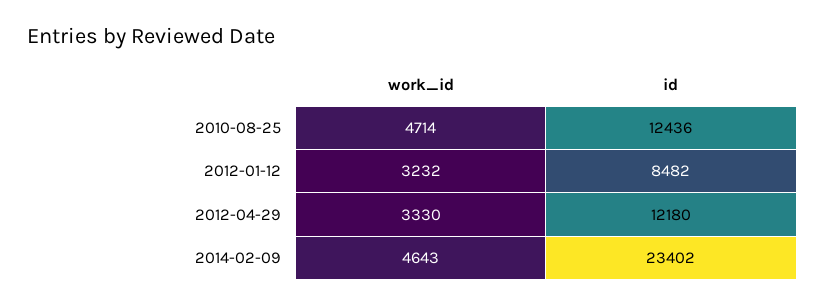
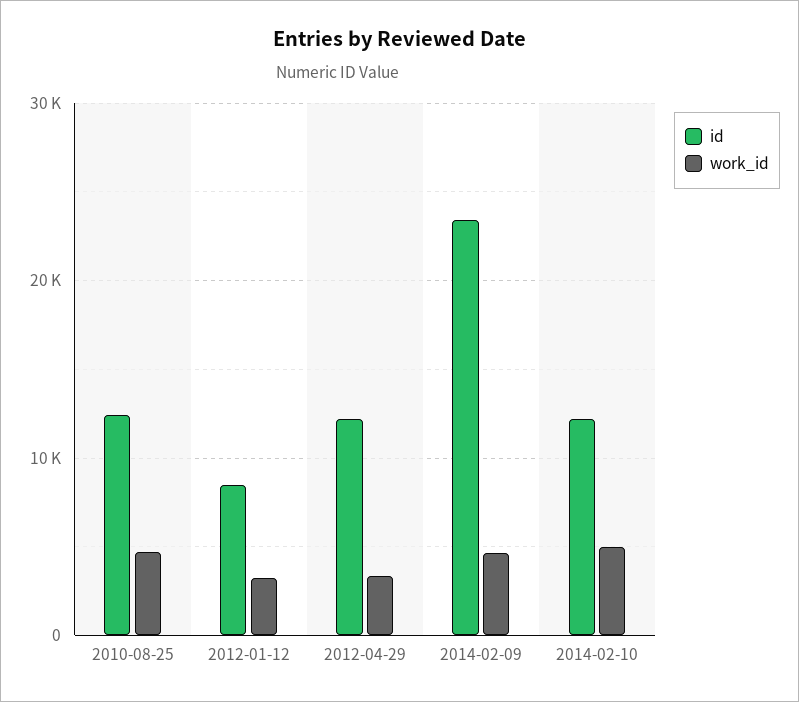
id, 2014-02-10: none -> 12000
work_id, 2014-02-10: none -> 5000

